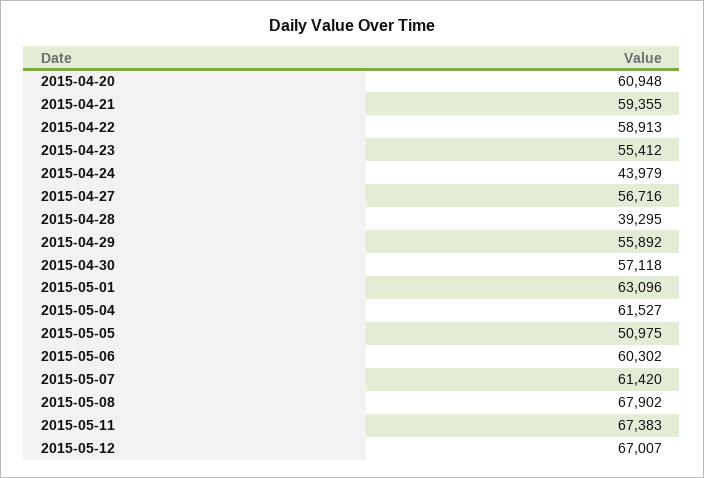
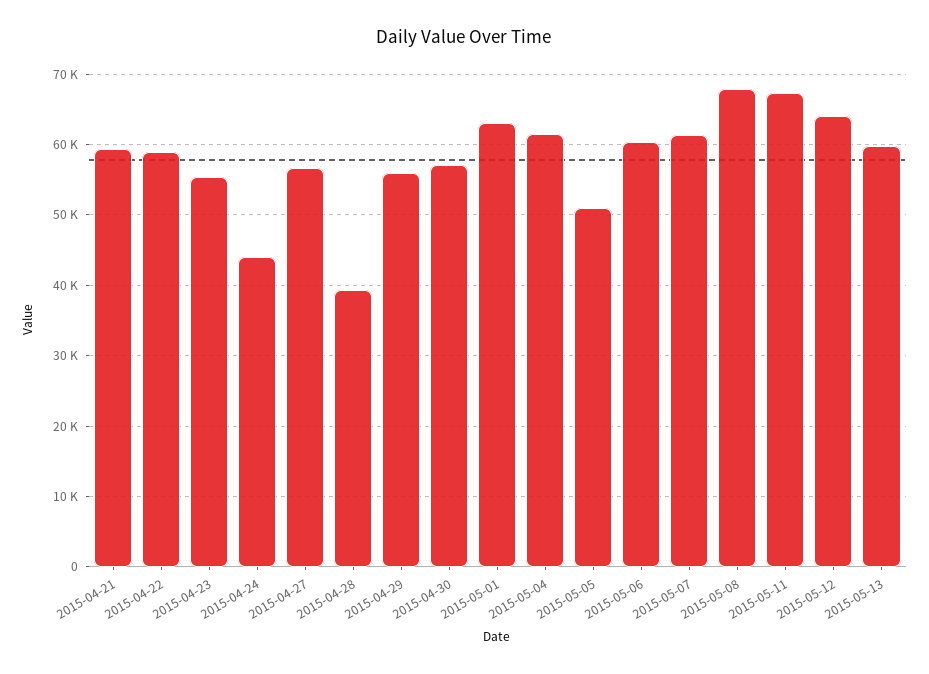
2015-04-20: 60948 -> none
2015-05-12: 67007 -> 64000
2015-05-13: none -> 60000

